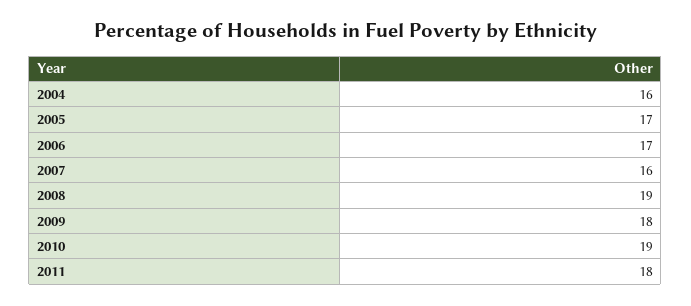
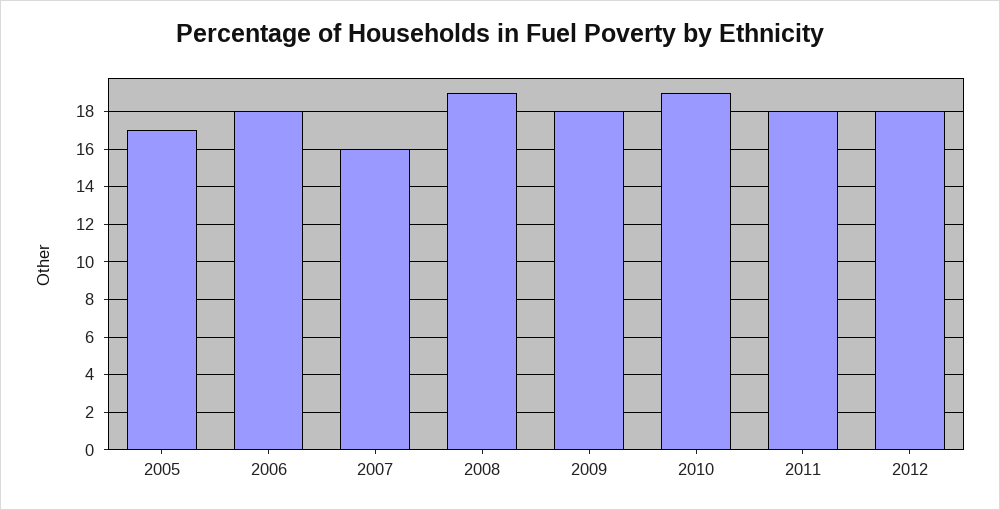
2004: 16 -> none
2006: 17 -> 18
2012: none -> 18

